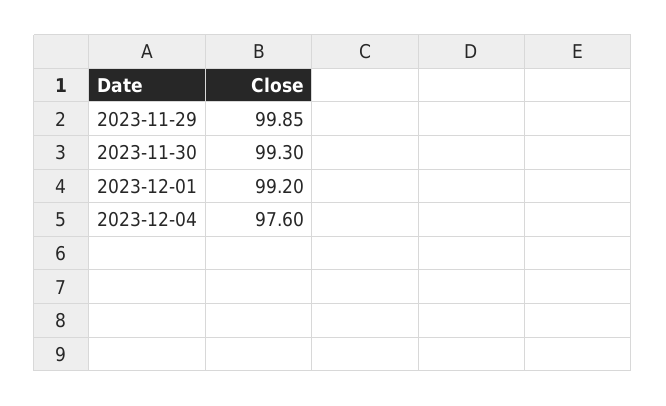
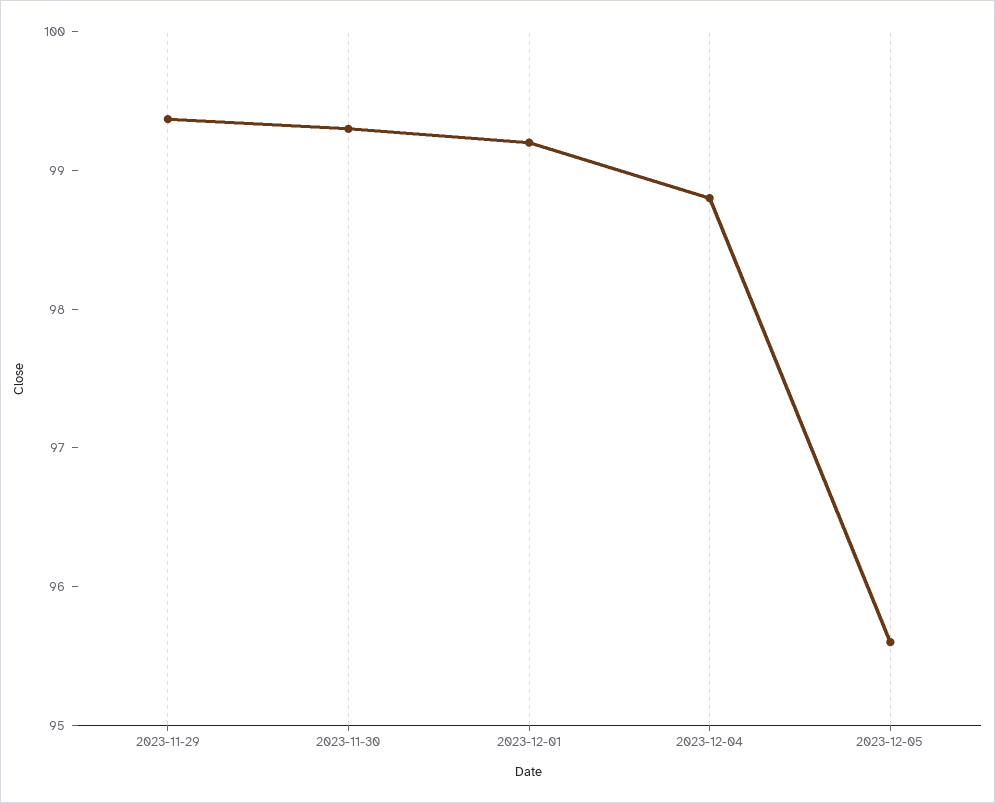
2023-11-29: 99.85 -> 99.4
2023-12-04: 97.6 -> 98.8
2023-12-05: none -> 95.6

